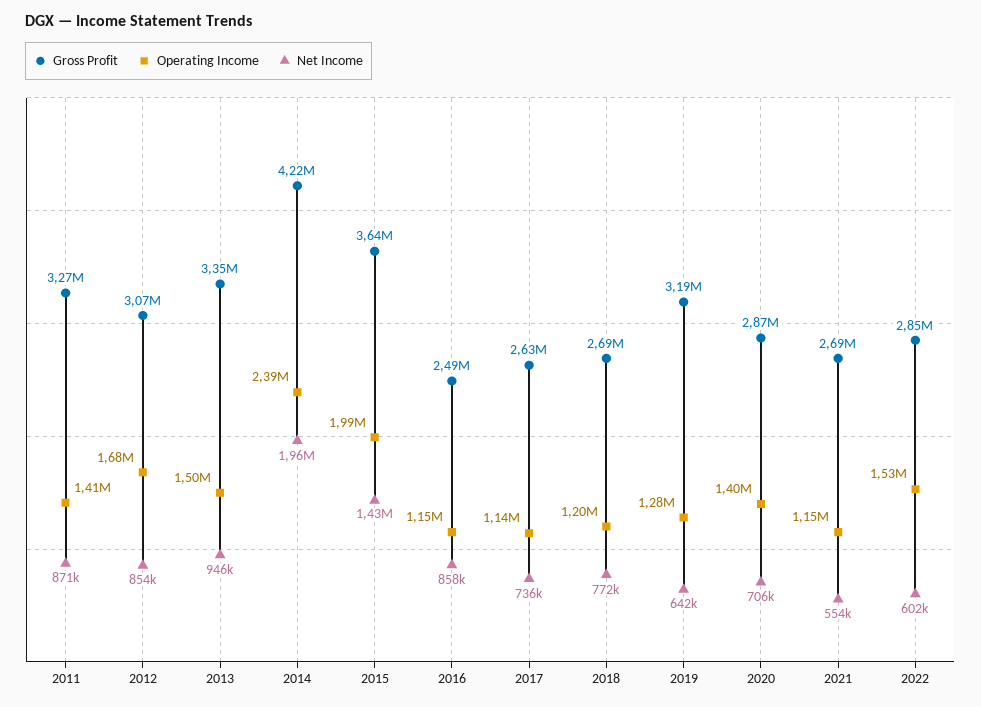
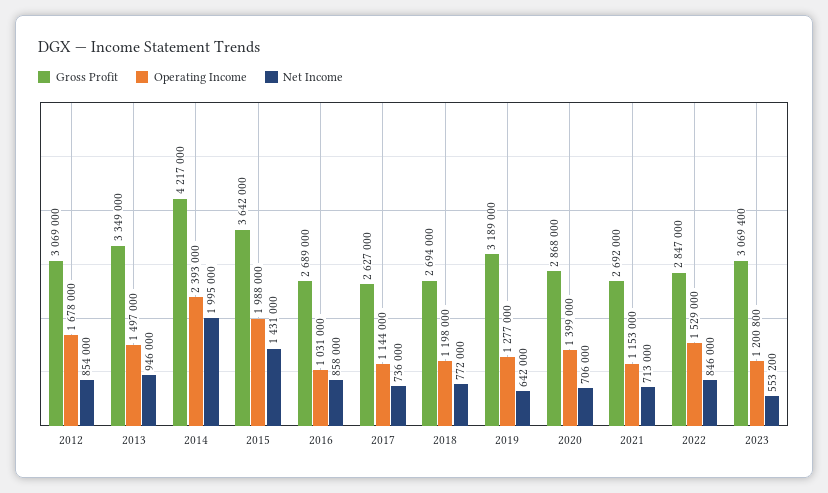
Gross Profit, 2011: 3270000 -> none
Operating Income, 2011: 1410000 -> none
Net Income, 2011: 871000 -> none
Net Income, 2014: 1960000 -> 1995000
Gross Profit, 2016: 2490000 -> 2689000
Operating Income, 2016: 1150000 -> 1031000
Net Income, 2021: 554000 -> 713000
Net Income, 2022: 602000 -> 846000
Gross Profit, 2023: none -> 3069400
Operating Income, 2023: none -> 1200800
Net Income, 2023: none -> 553200

